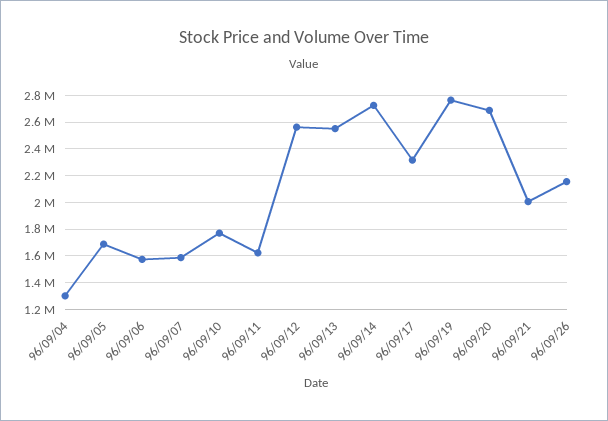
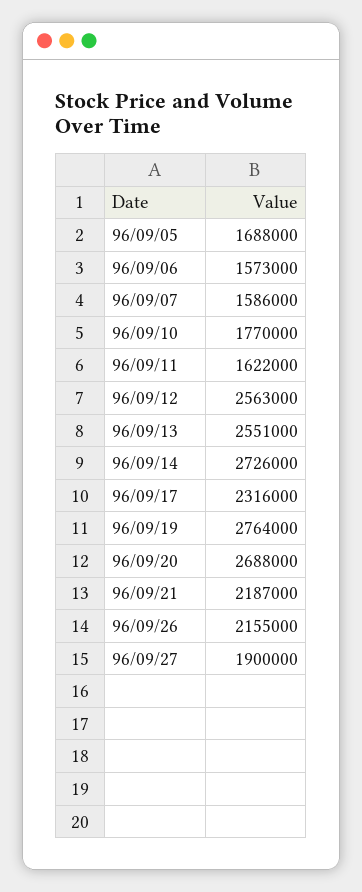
96/09/04: 1300000 -> none
96/09/21: 2000000 -> 2187000
96/09/27: none -> 1900000

